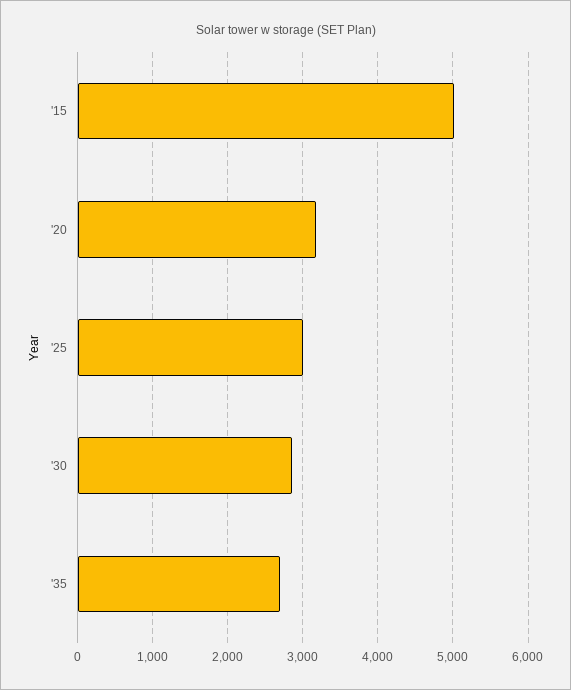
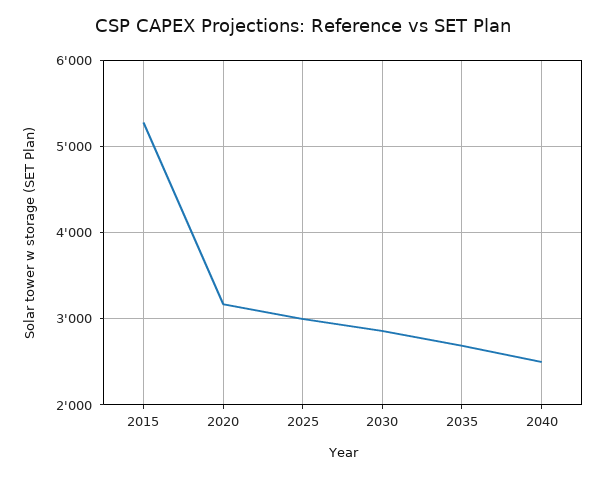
'15: 5000 -> 5300
2040: none -> 2500

